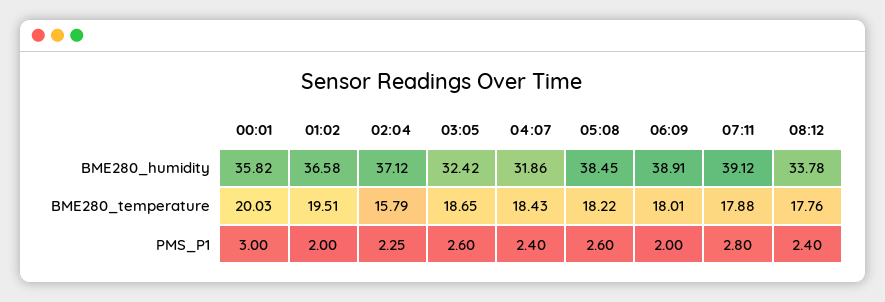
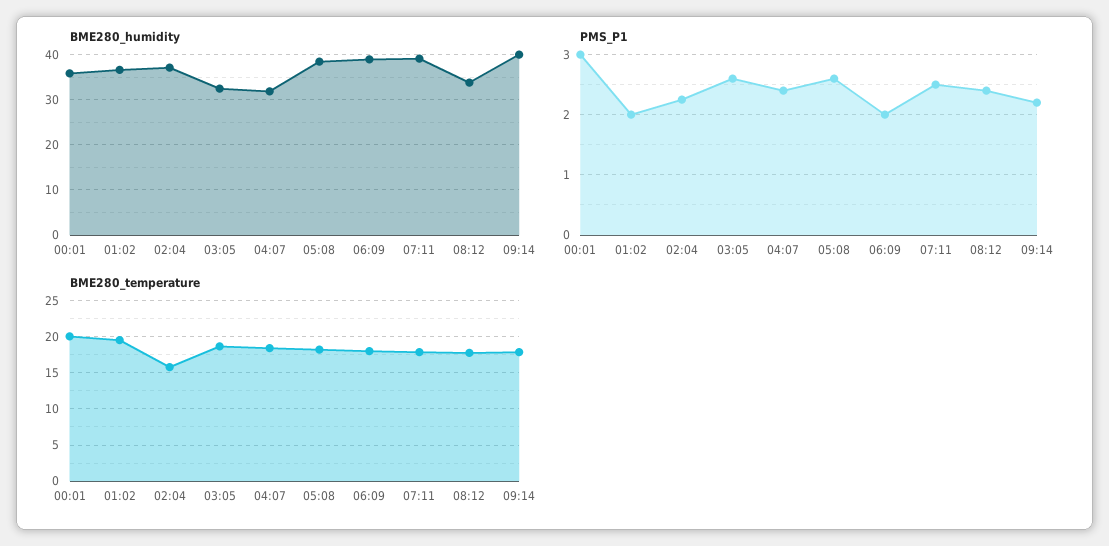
PMS_P1, 07:11: 2.8 -> 2.5
BME280_humidity, 09:14: none -> 40
PMS_P1, 09:14: none -> 2.2
BME280_temperature, 09:14: none -> 18

